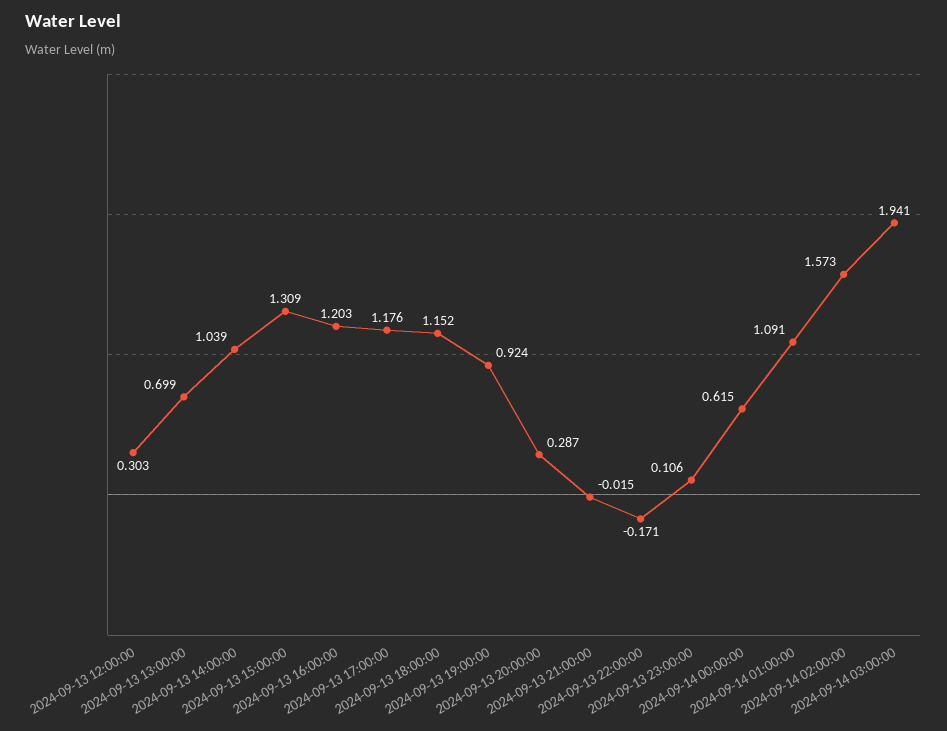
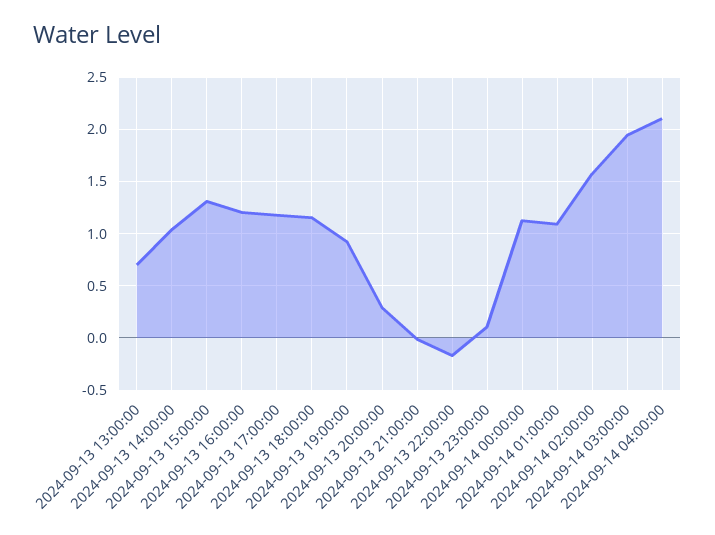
2024-09-13 12:00:00: 0.303 -> none
2024-09-14 00:00:00: 0.615 -> 1.1
2024-09-14 04:00:00: none -> 2.1

